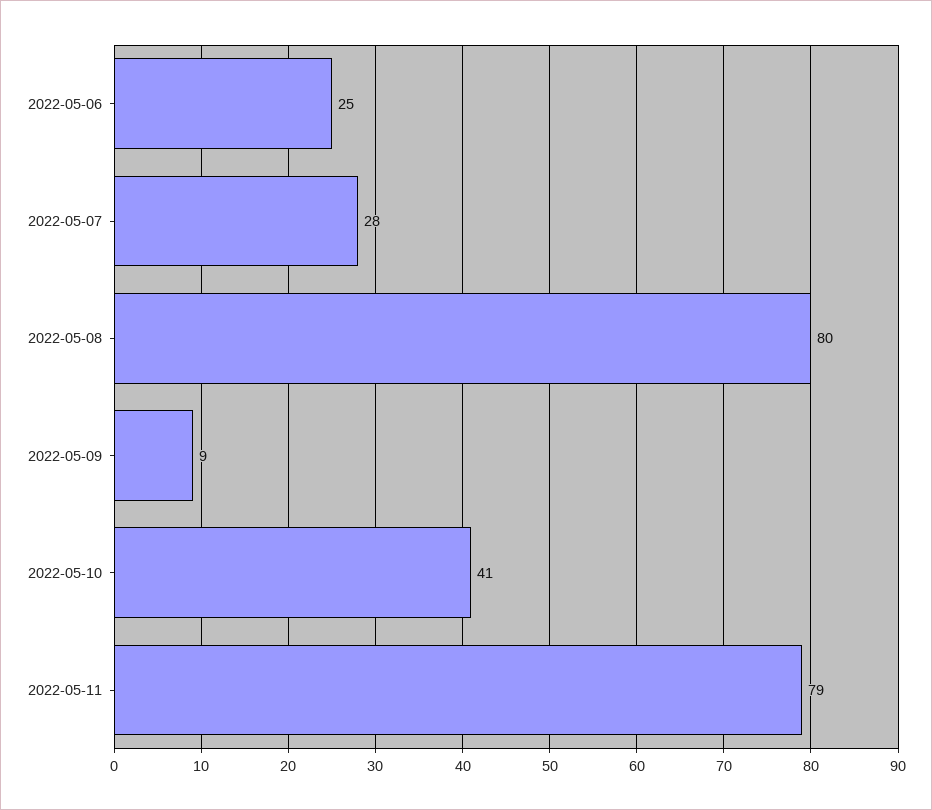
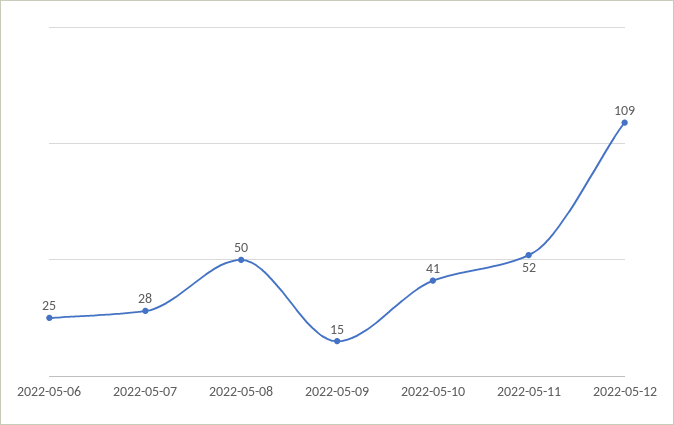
2022-05-08: 80 -> 50
2022-05-09: 9 -> 15
2022-05-11: 79 -> 52
2022-05-12: none -> 109

